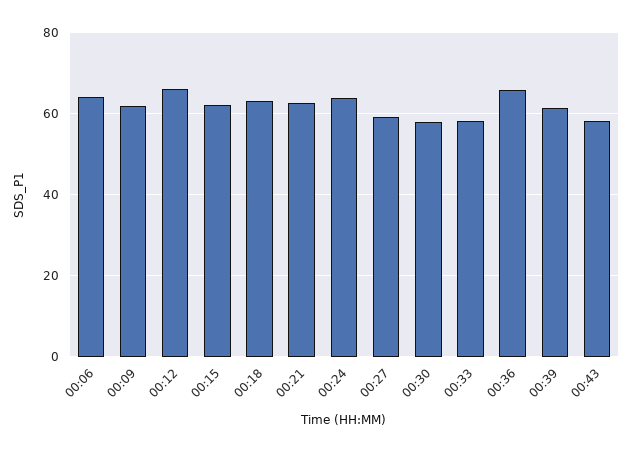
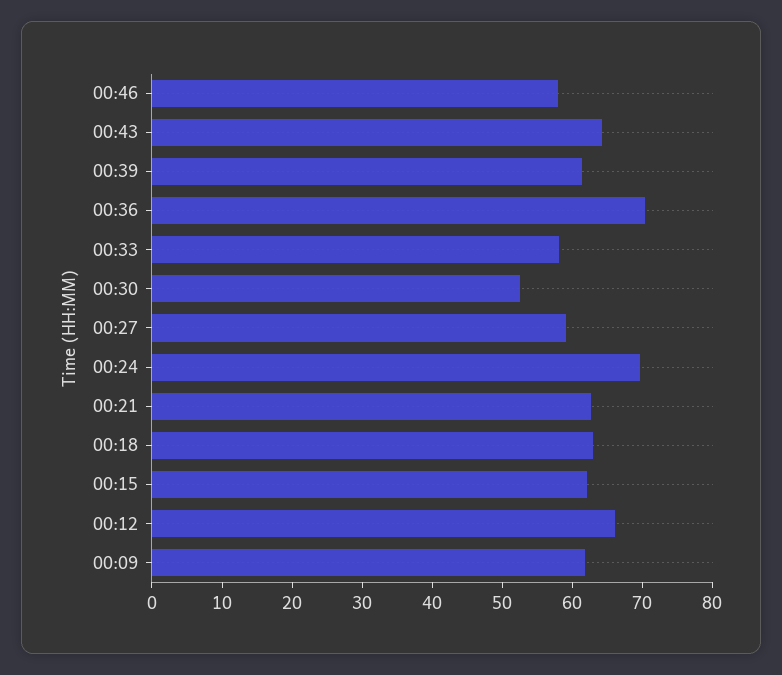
00:06: 64 -> none
00:24: 64 -> 70
00:30: 58 -> 52
00:36: 66 -> 70
00:43: 58 -> 64
00:46: none -> 58

